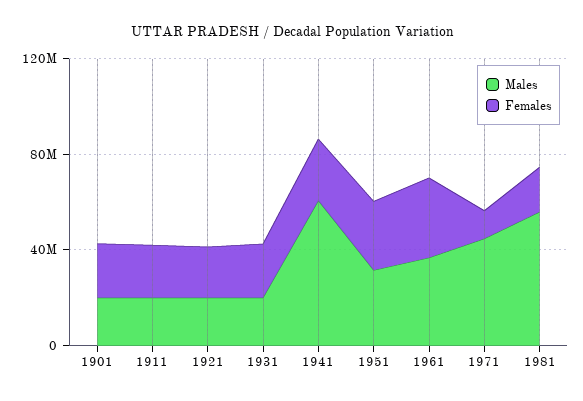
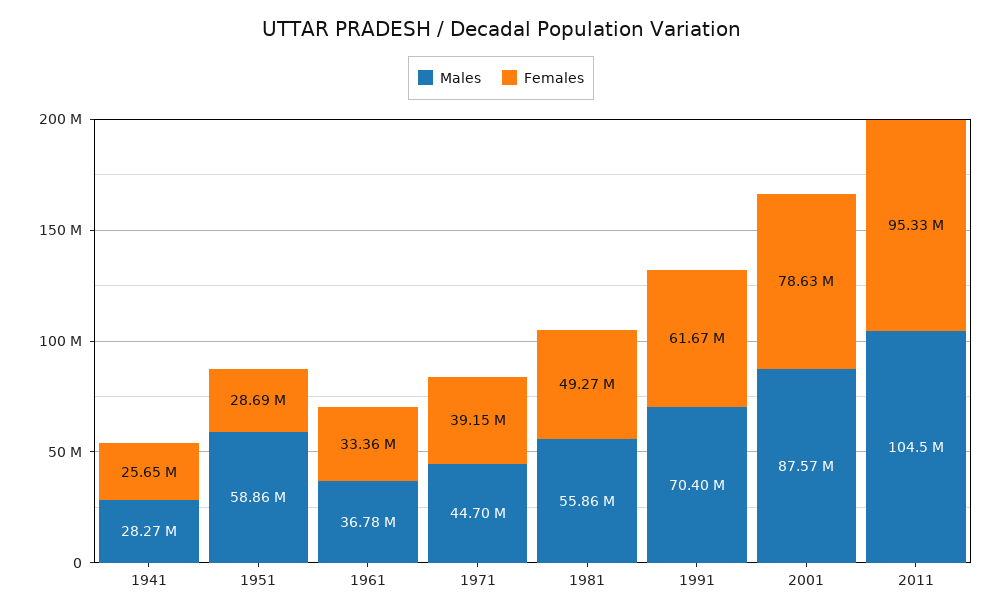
Males, 1901: 20000000 -> none
Females, 1901: 20000000 -> none
Males, 1911: 20000000 -> none
Females, 1911: 20000000 -> none
Males, 1921: 20000000 -> none
Females, 1921: 20000000 -> none
Males, 1931: 20000000 -> none
Females, 1931: 20000000 -> none
Males, 1941: 60000000 -> 28270000
Males, 1951: 30000000 -> 58860000
Females, 1971: 10000000 -> 39150000
Females, 1981: 20000000 -> 49270000
Males, 1991: none -> 70400000
Females, 1991: none -> 61670000
Males, 2001: none -> 87570000
Females, 2001: none -> 78630000
Males, 2011: none -> 104500000
Females, 2011: none -> 95330000

